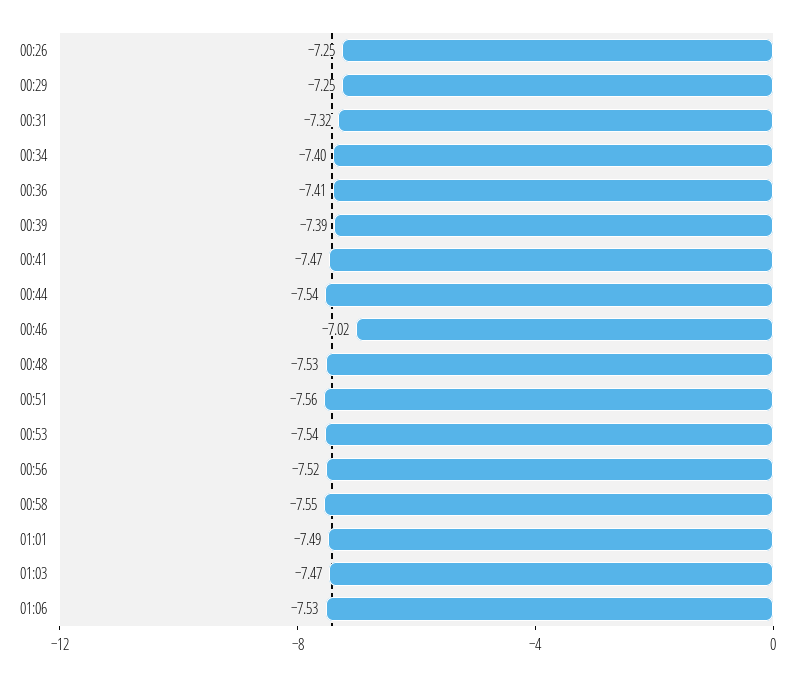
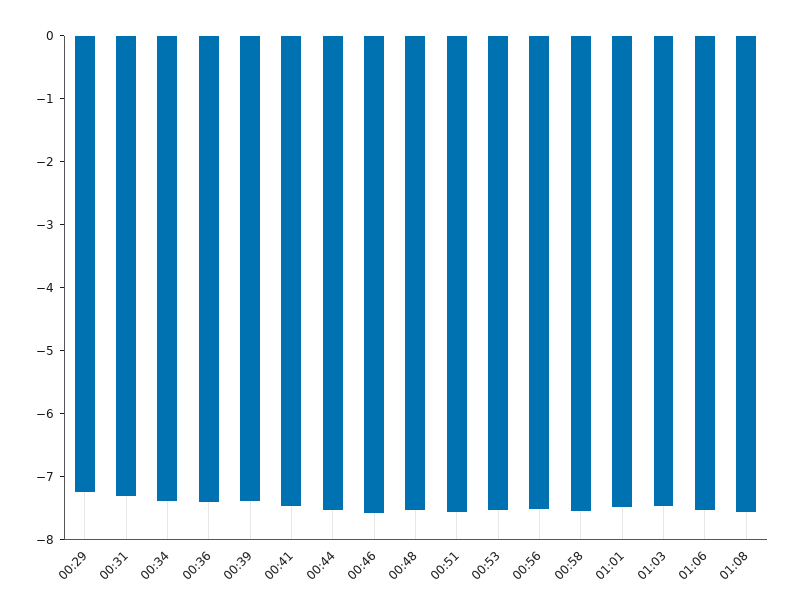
00:26: -7.25 -> none
00:46: -7.02 -> -7.6
01:08: none -> -7.6

